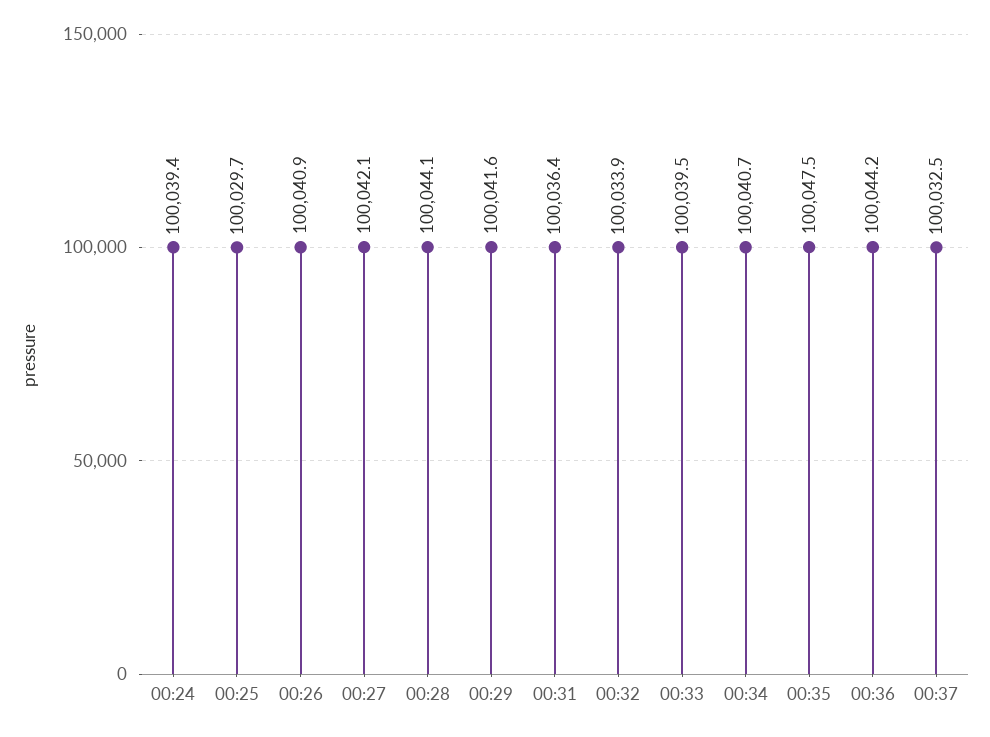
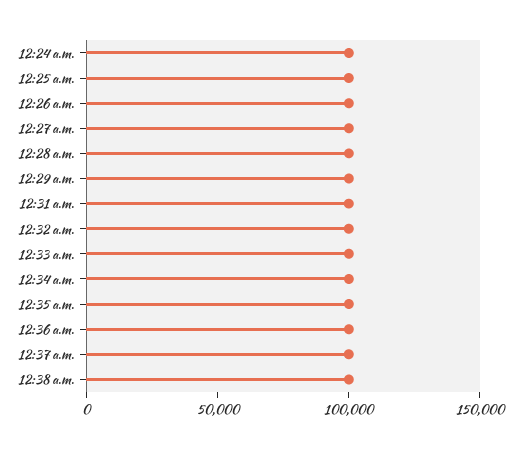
12:38 a.m.: none -> 100000

